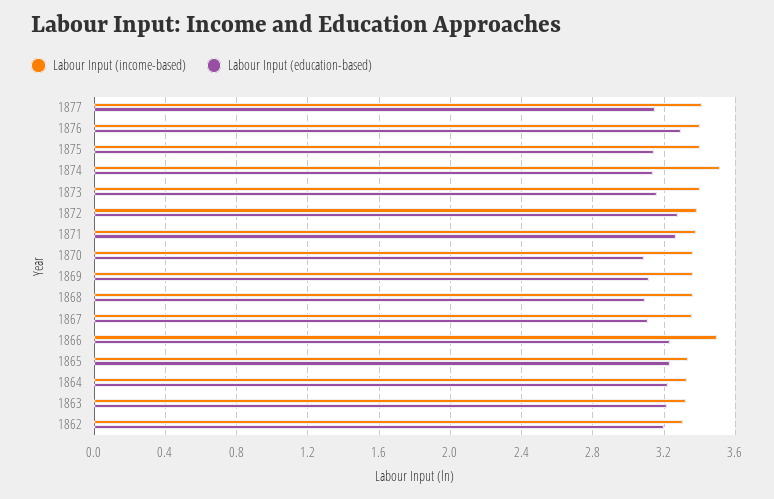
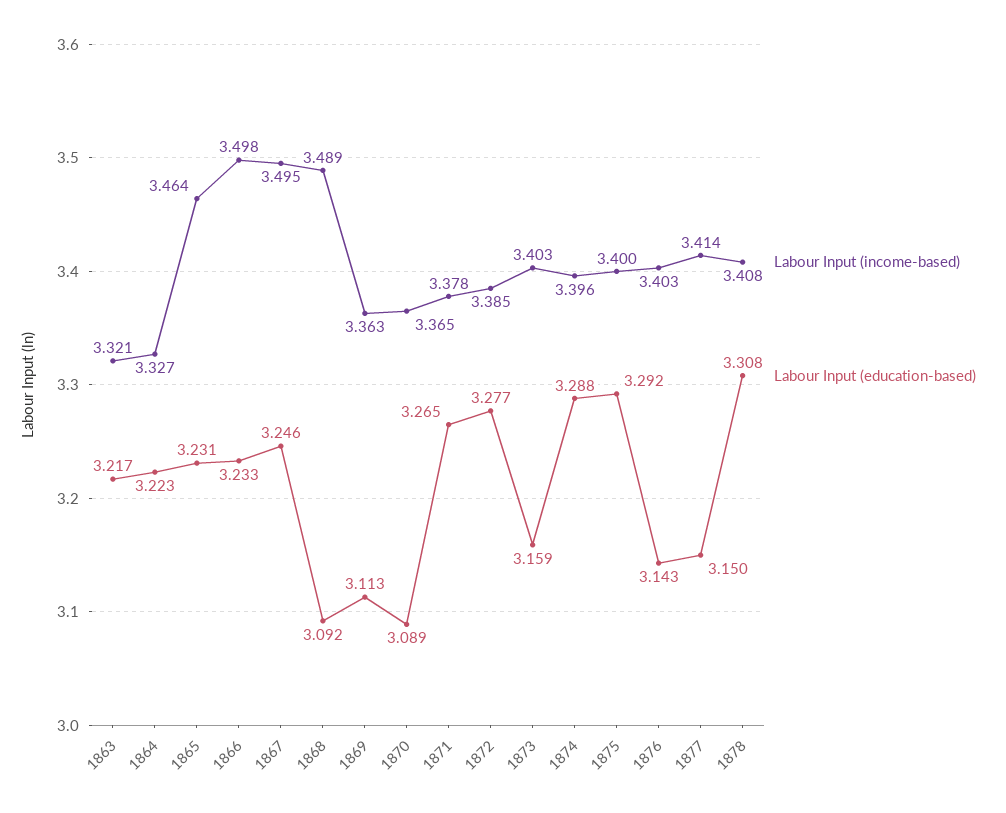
Labour Input (education-based), 1876: 3.3 -> 3.143
Labour Input (education-based), 1875: 3.15 -> 3.292
Labour Input (income-based), 1874: 3.5 -> 3.396
Labour Input (education-based), 1874: 3.15 -> 3.288
Labour Input (income-based), 1868: 3.35 -> 3.489
Labour Input (income-based), 1867: 3.35 -> 3.495
Labour Input (education-based), 1867: 3.1 -> 3.246
Labour Input (income-based), 1865: 3.35 -> 3.464
Labour Input (income-based), 1862: 3.3 -> none
Labour Input (education-based), 1862: 3.2 -> none
Labour Input (income-based), 1878: none -> 3.408
Labour Input (education-based), 1878: none -> 3.308

